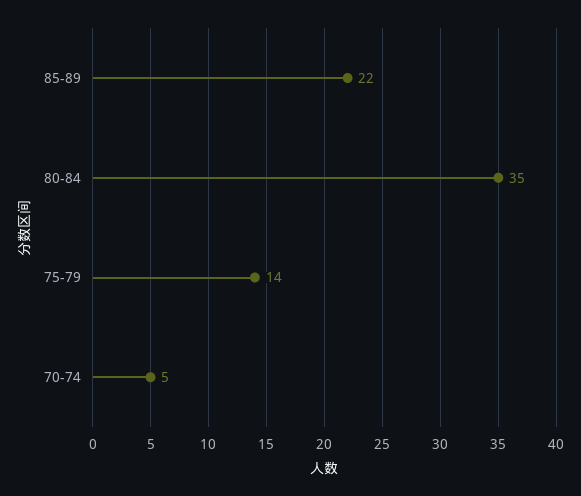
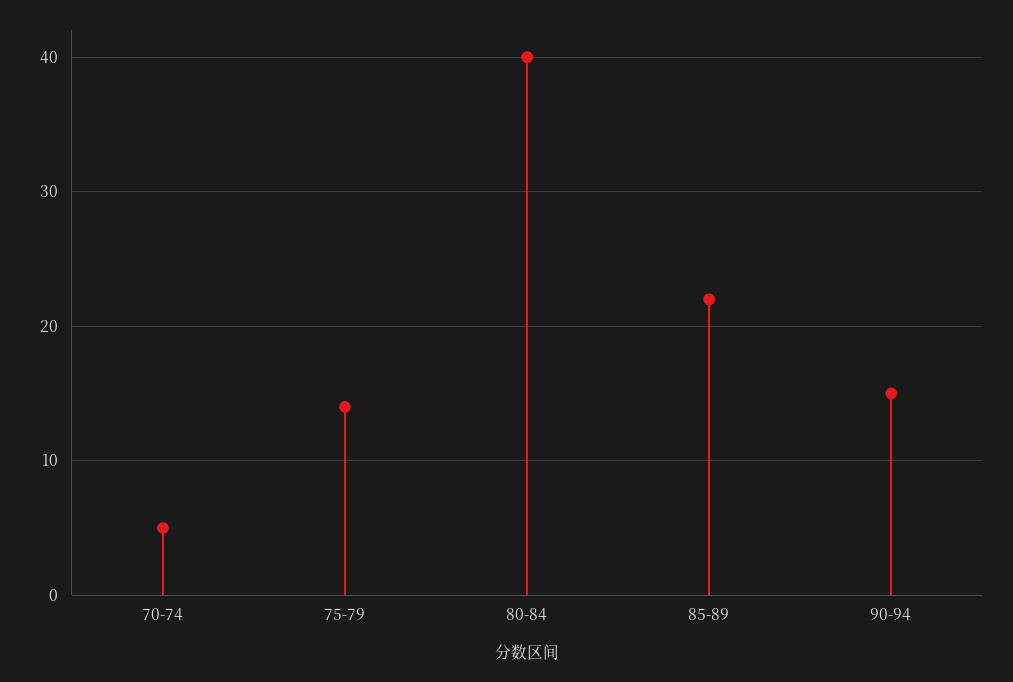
80-84: 35 -> 40
90-94: none -> 15

